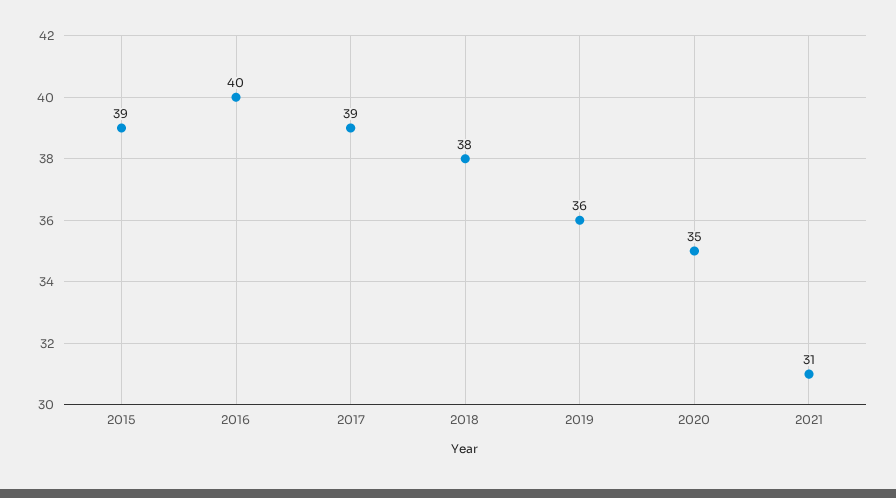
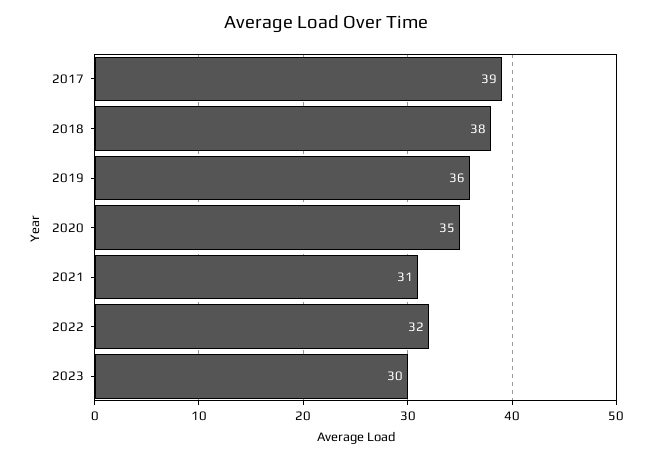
2015: 39 -> none
2016: 40 -> none
2022: none -> 32
2023: none -> 30

